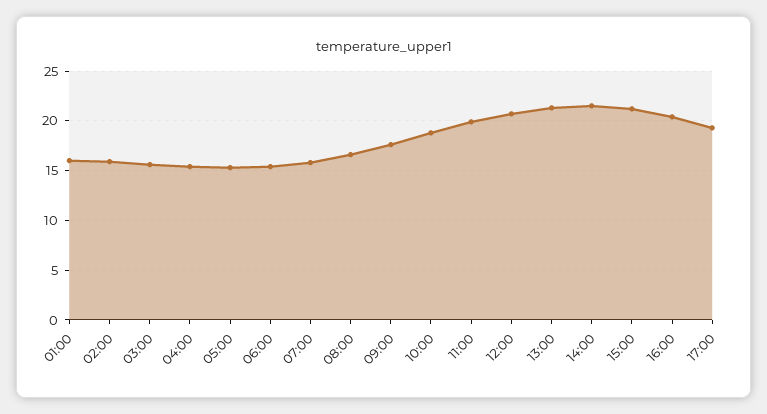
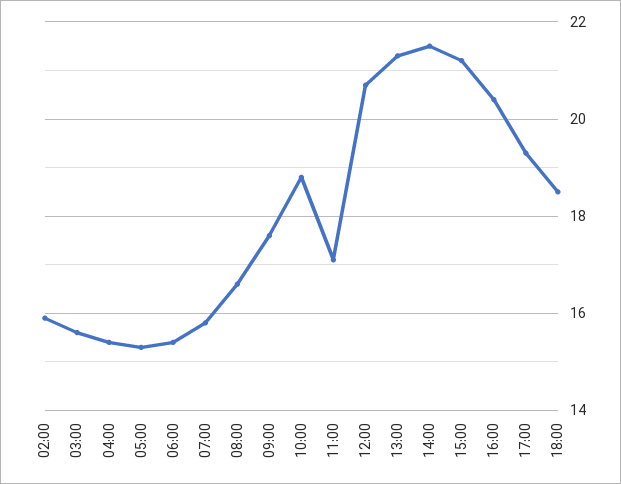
01:00: 16 -> none
11:00: 20 -> 17
18:00: none -> 18.5

